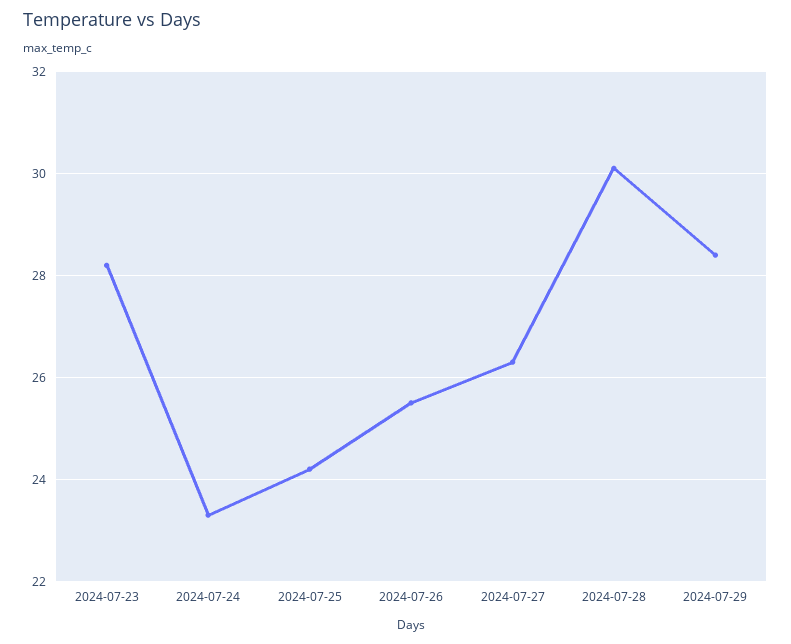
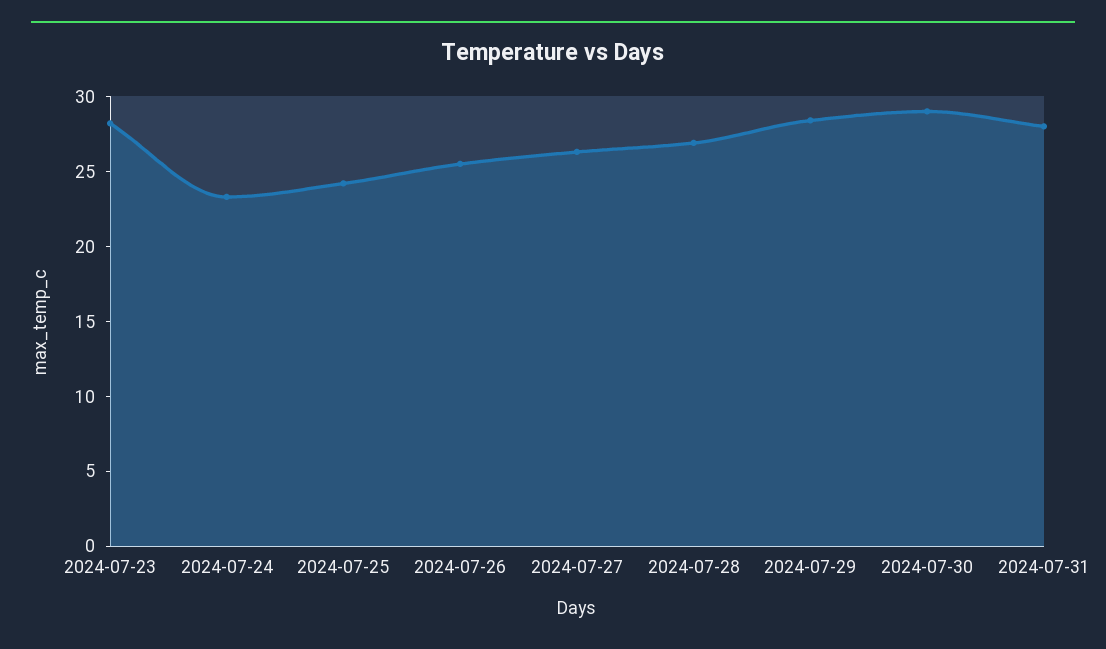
2024-07-28: 30 -> 27
2024-07-30: none -> 29
2024-07-31: none -> 28

